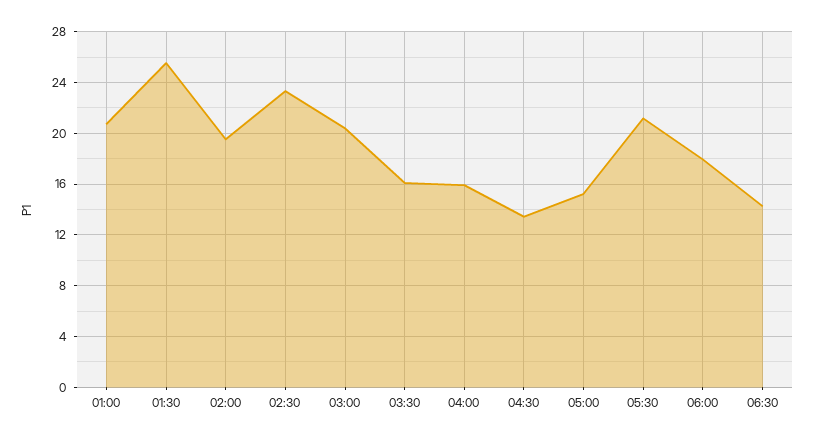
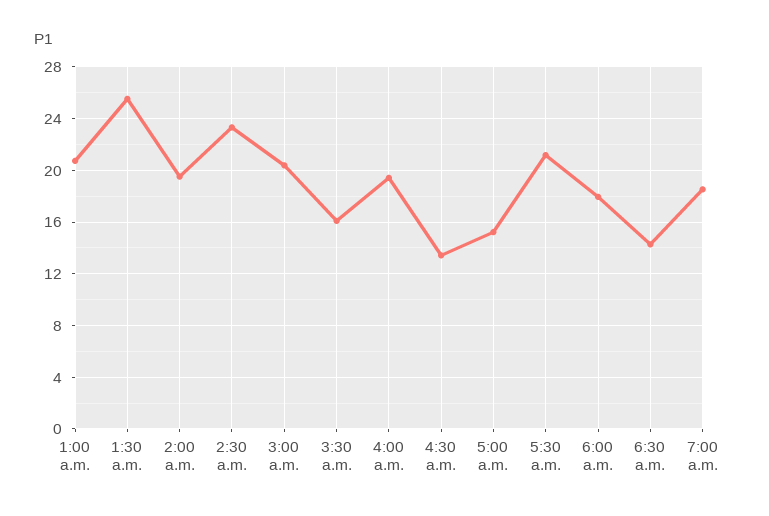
04:00: 16 -> 19.5
7:00 a.m.: none -> 18.5

